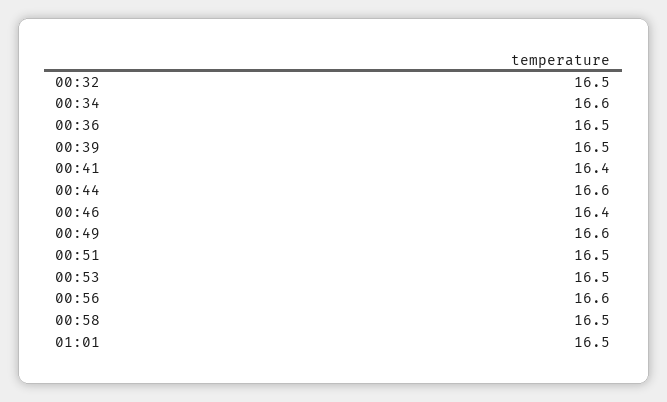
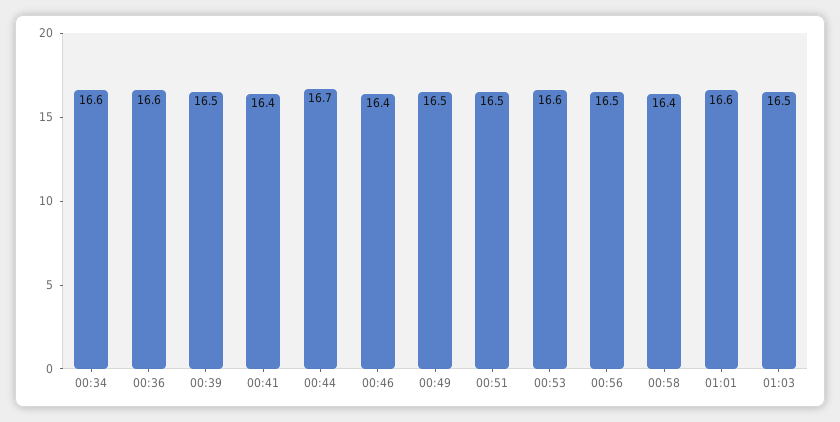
00:32: 16.5 -> none
00:36: 16.5 -> 16.6
00:44: 16.6 -> 16.7
00:49: 16.6 -> 16.5
00:53: 16.5 -> 16.6
00:56: 16.6 -> 16.5
00:58: 16.5 -> 16.4
01:01: 16.5 -> 16.6
01:03: none -> 16.5

